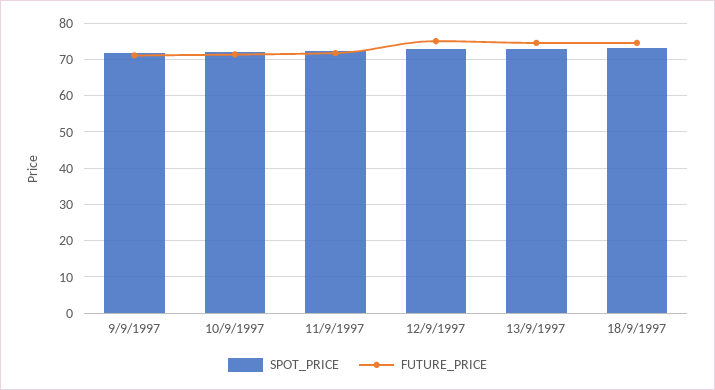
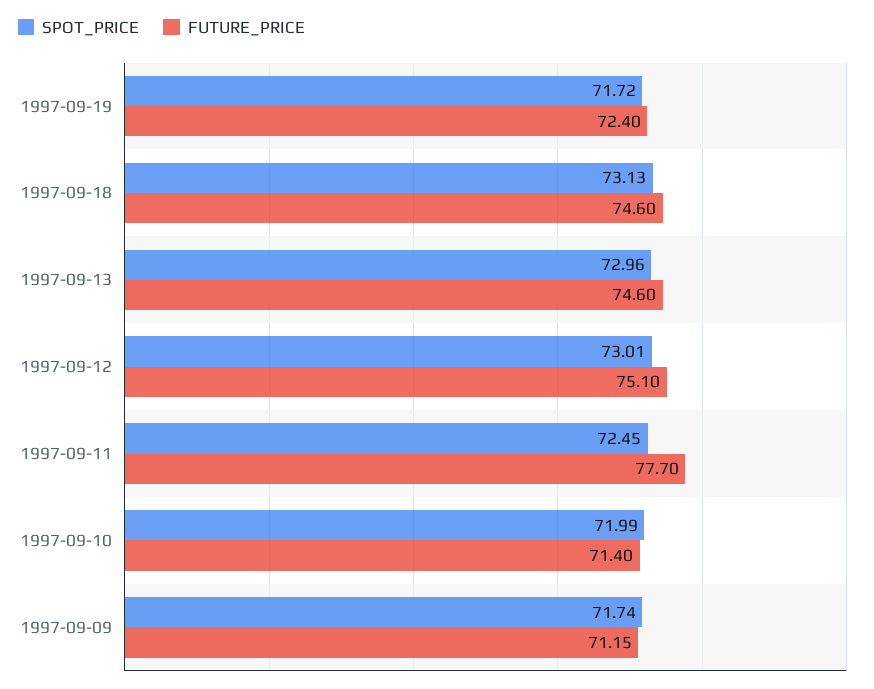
FUTURE_PRICE, 11/9/1997: 72 -> 77.7
SPOT_PRICE, 1997-09-19: none -> 71.72
FUTURE_PRICE, 1997-09-19: none -> 72.4

